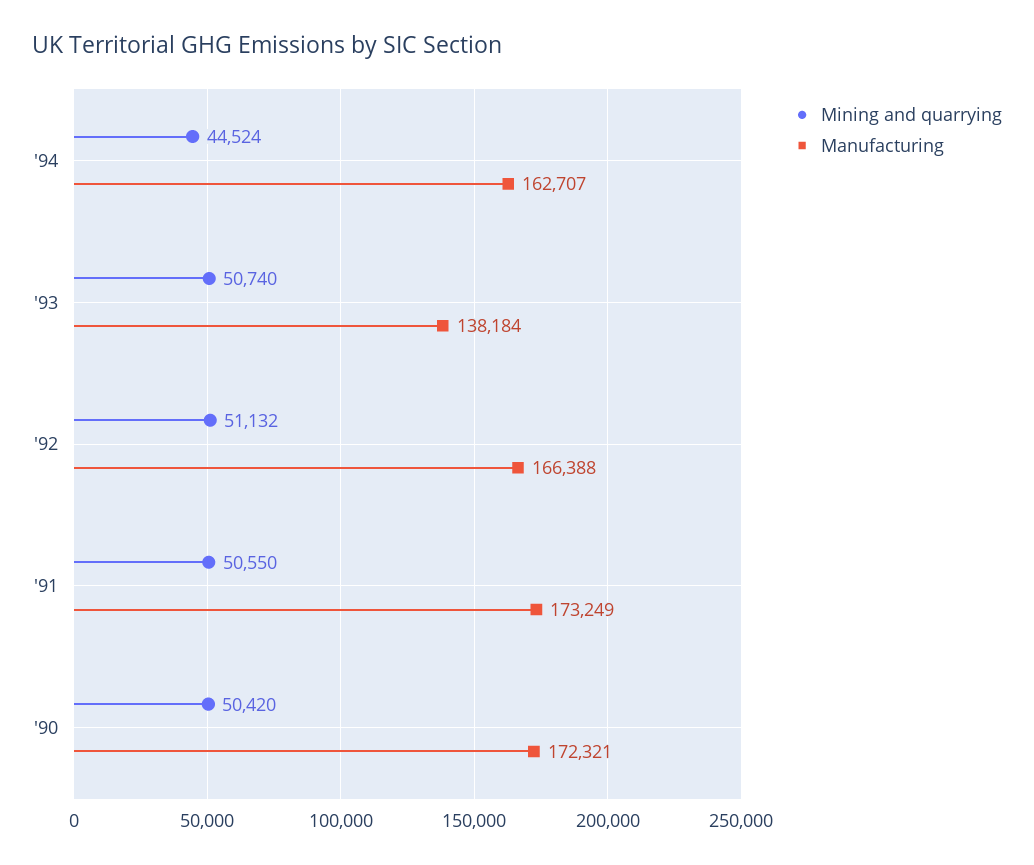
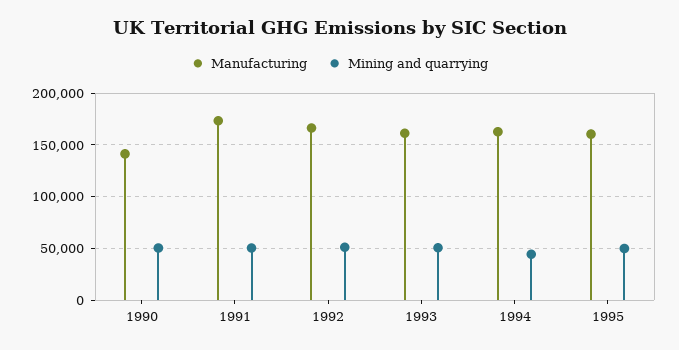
Manufacturing, '93: 138184 -> 160000
Manufacturing, '90: 172321 -> 140000
Manufacturing, 1995: none -> 160000
Mining and quarrying, 1995: none -> 50000

